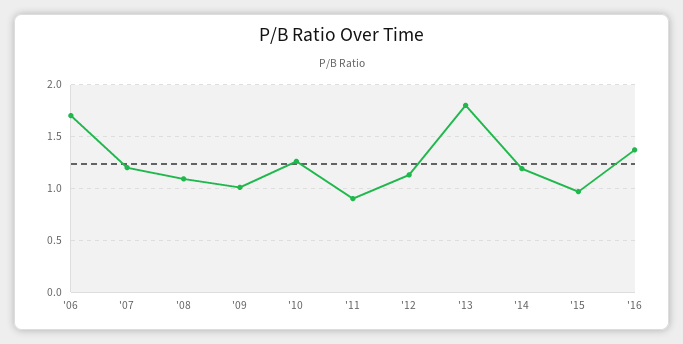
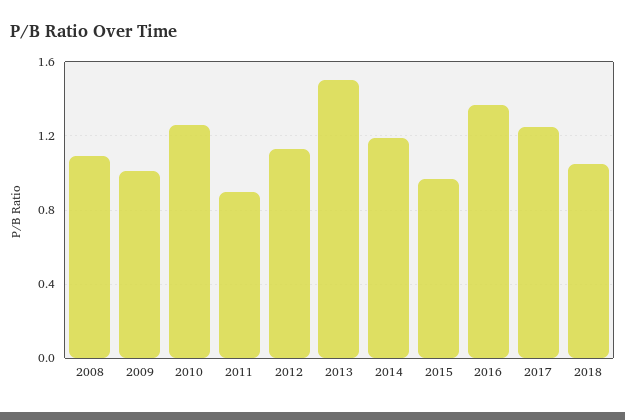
'06: 1.7 -> none
'07: 1.2 -> none
'13: 1.8 -> 1.5
2017: none -> 1.25
2018: none -> 1.05

